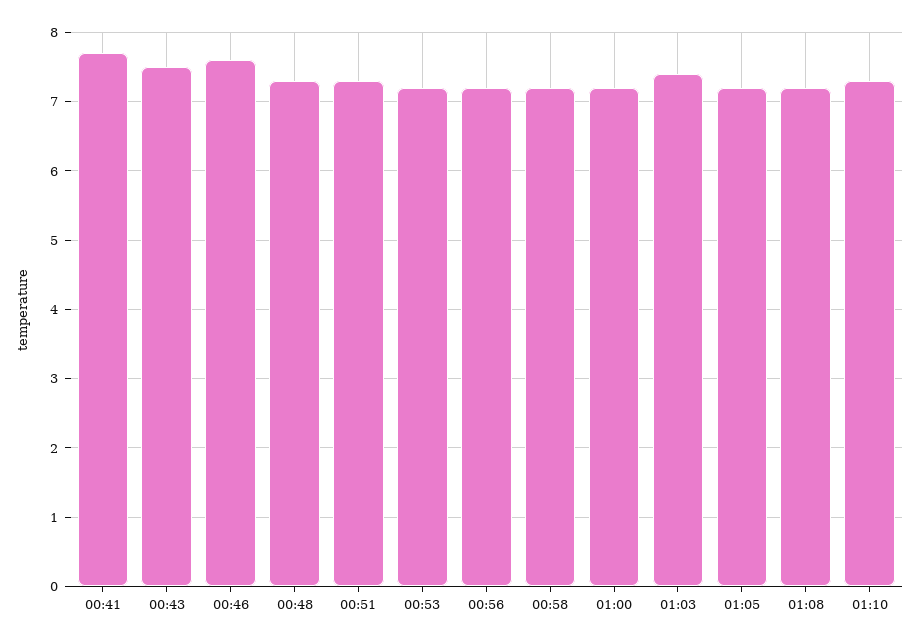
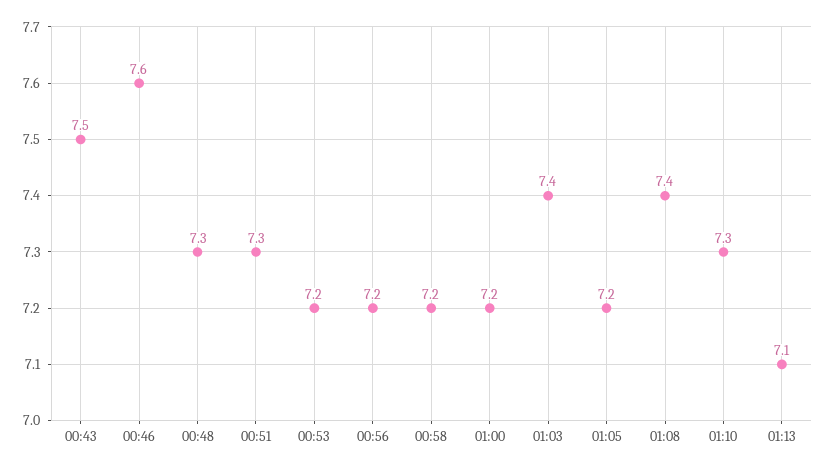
00:41: 7.7 -> none
01:08: 7.2 -> 7.4
01:13: none -> 7.1

